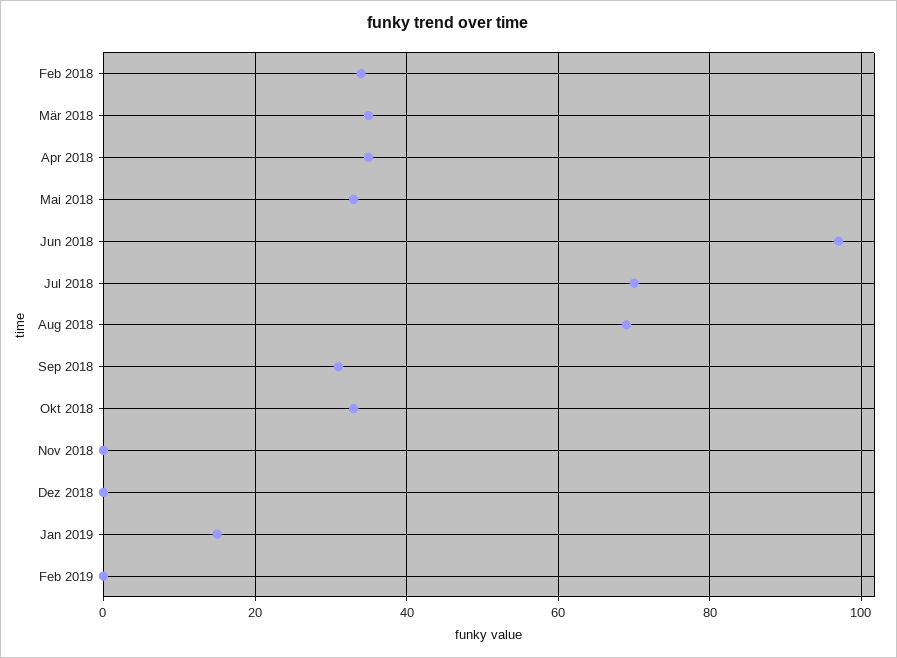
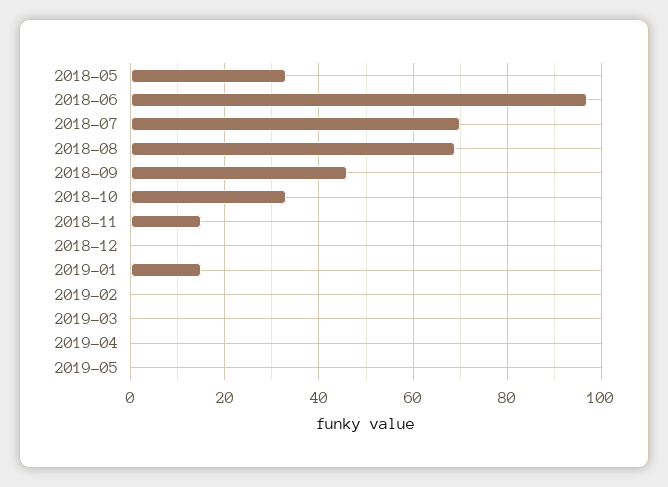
Feb 2018: 35 -> none
Mär 2018: 35 -> none
Apr 2018: 35 -> none
Sep 2018: 30 -> 45
Nov 2018: 0 -> 15
2019-03: none -> 0
2019-04: none -> 0
2019-05: none -> 0

